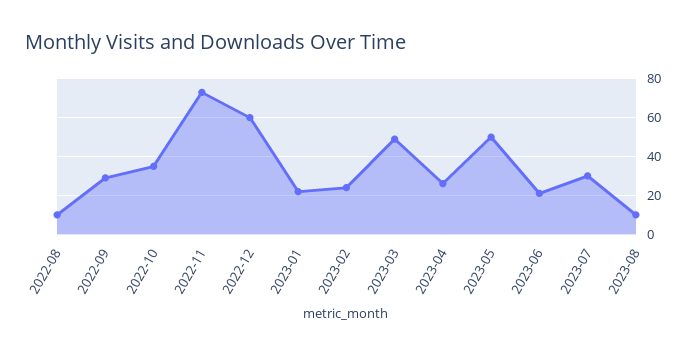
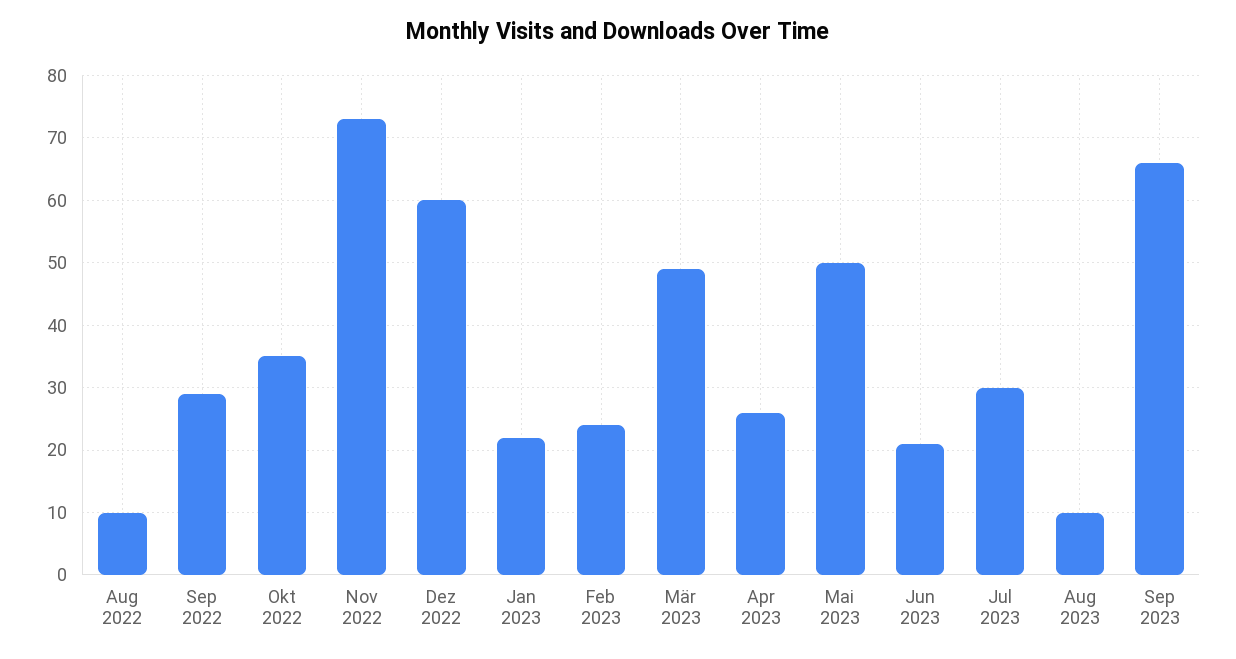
Sep 2023: none -> 66

